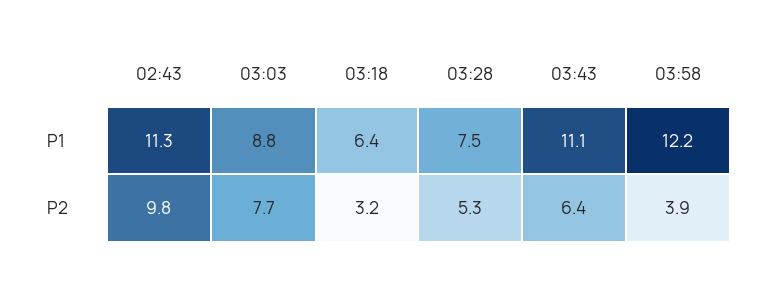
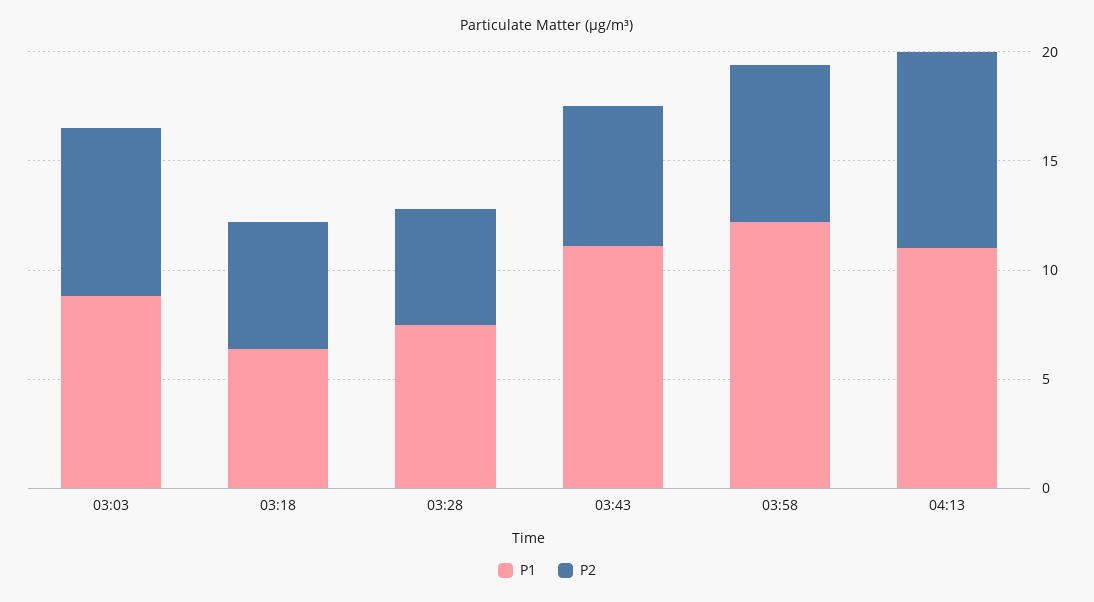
P1, 02:43: 11.3 -> none
P2, 02:43: 9.8 -> none
P2, 03:18: 3.2 -> 6
P2, 03:58: 3.9 -> 7
P1, 04:13: none -> 11
P2, 04:13: none -> 9

